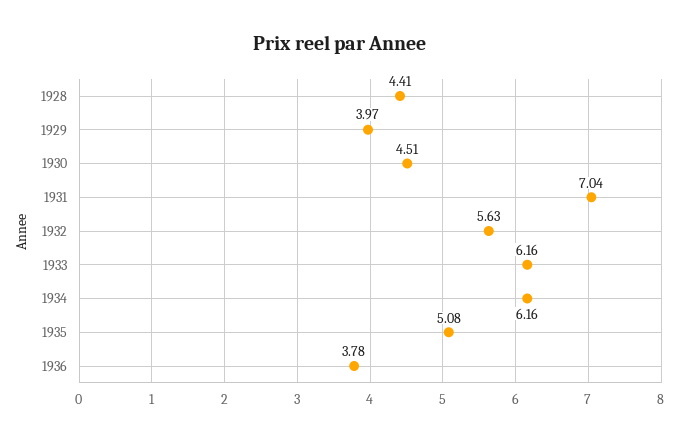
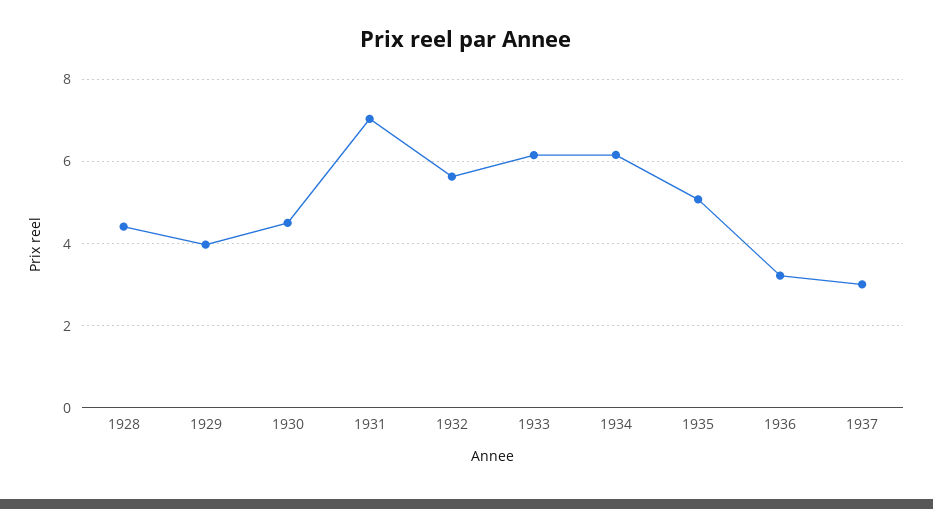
1936: 3.78 -> 3.2
1937: none -> 3

